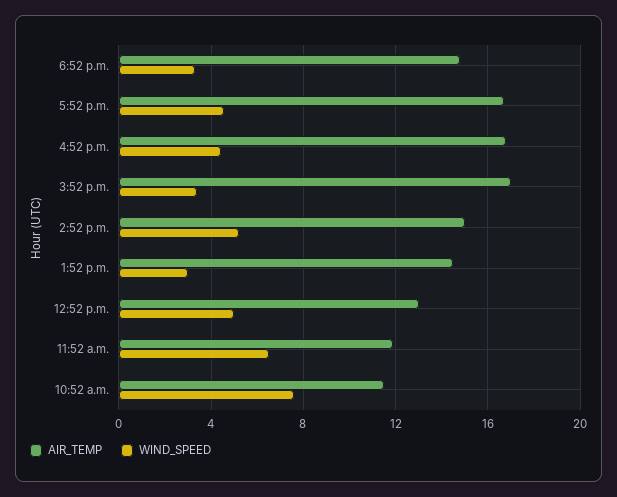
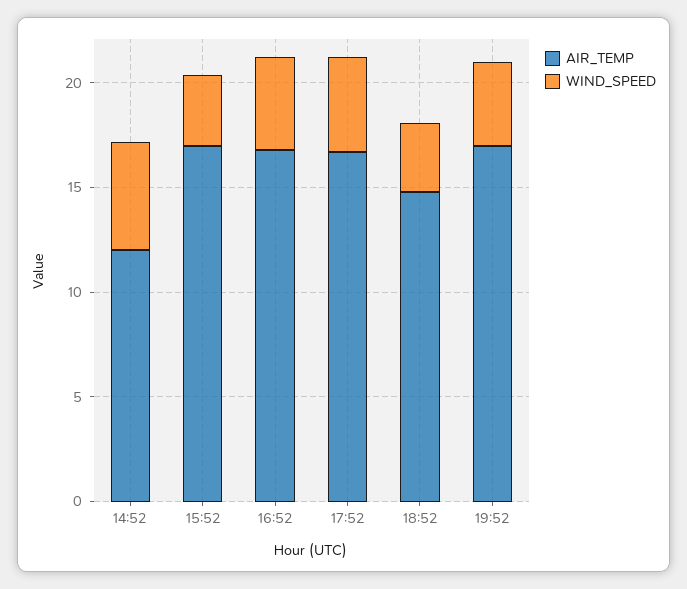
AIR_TEMP, 2:52 p.m.: 15 -> 12
AIR_TEMP, 1:52 p.m.: 14.5 -> none
WIND_SPEED, 1:52 p.m.: 3 -> none
AIR_TEMP, 12:52 p.m.: 13 -> none
WIND_SPEED, 12:52 p.m.: 5 -> none
AIR_TEMP, 11:52 a.m.: 12 -> none
WIND_SPEED, 11:52 a.m.: 6.5 -> none
AIR_TEMP, 10:52 a.m.: 11.5 -> none
WIND_SPEED, 10:52 a.m.: 7.5 -> none
AIR_TEMP, 19:52: none -> 17
WIND_SPEED, 19:52: none -> 4

